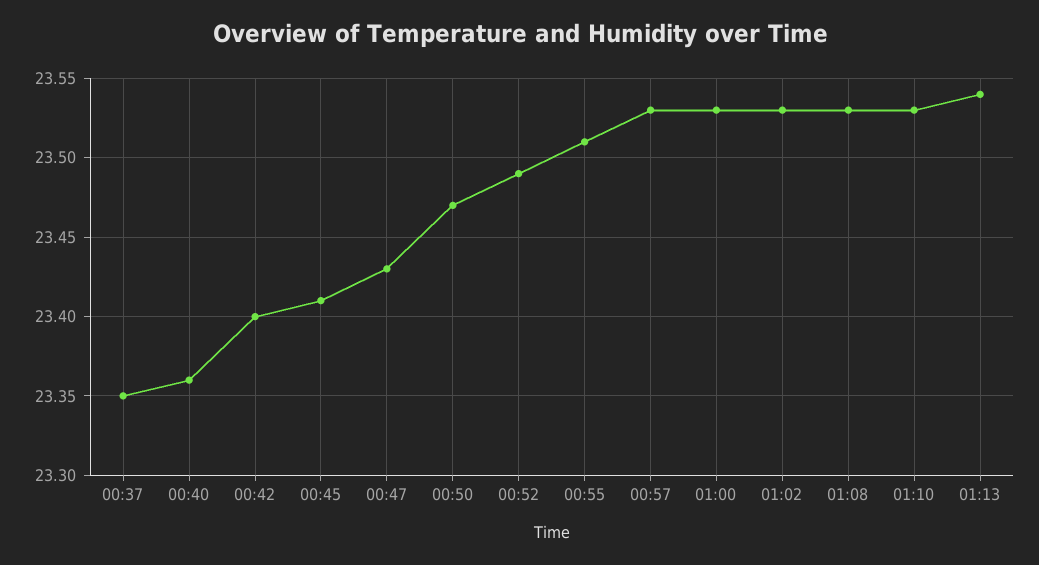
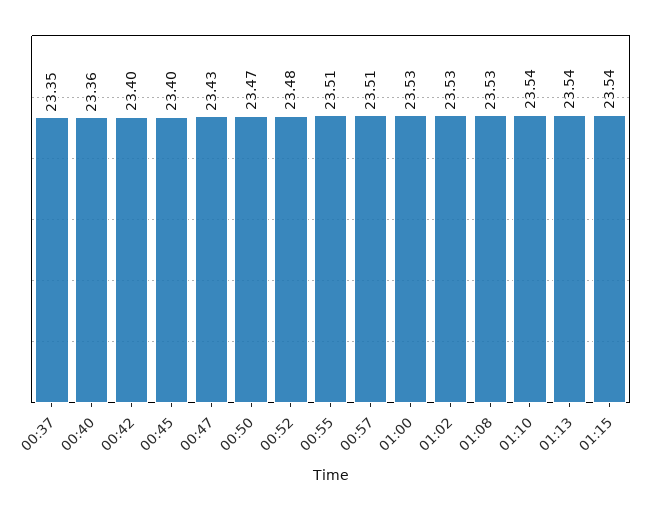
00:45: 23.41 -> 23.4
00:52: 23.49 -> 23.48
00:57: 23.53 -> 23.51
01:10: 23.53 -> 23.54
01:15: none -> 23.54

